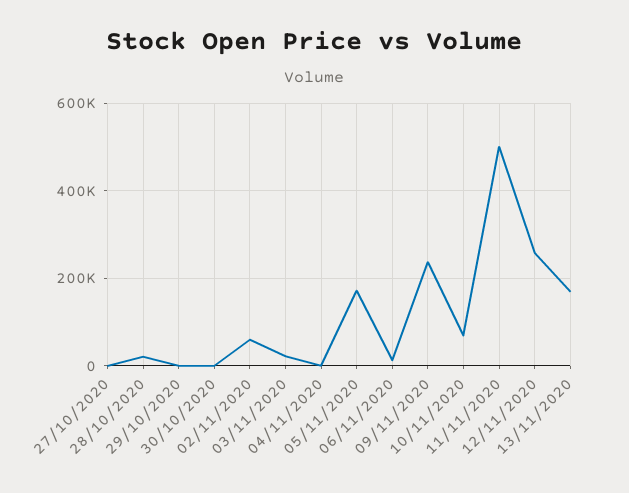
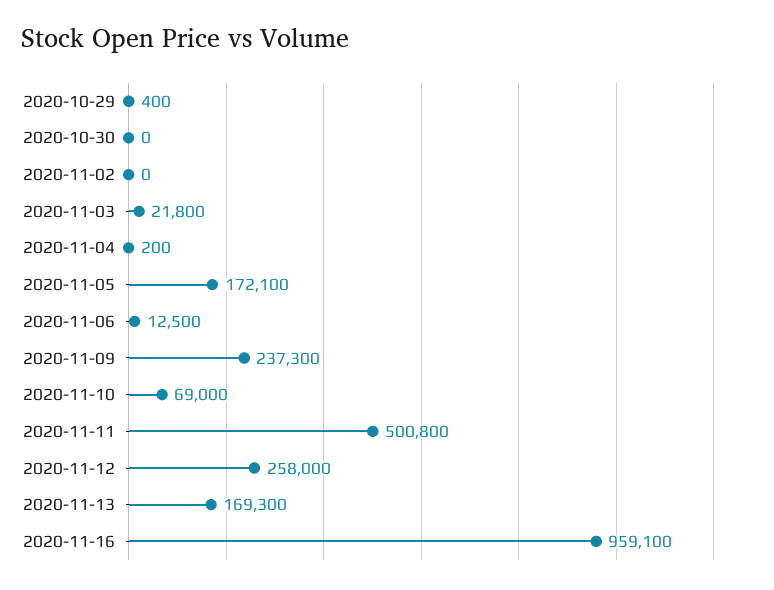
27/10/2020: 0 -> none
28/10/2020: 20000 -> none
02/11/2020: 60000 -> 0
2020-11-16: none -> 959100

